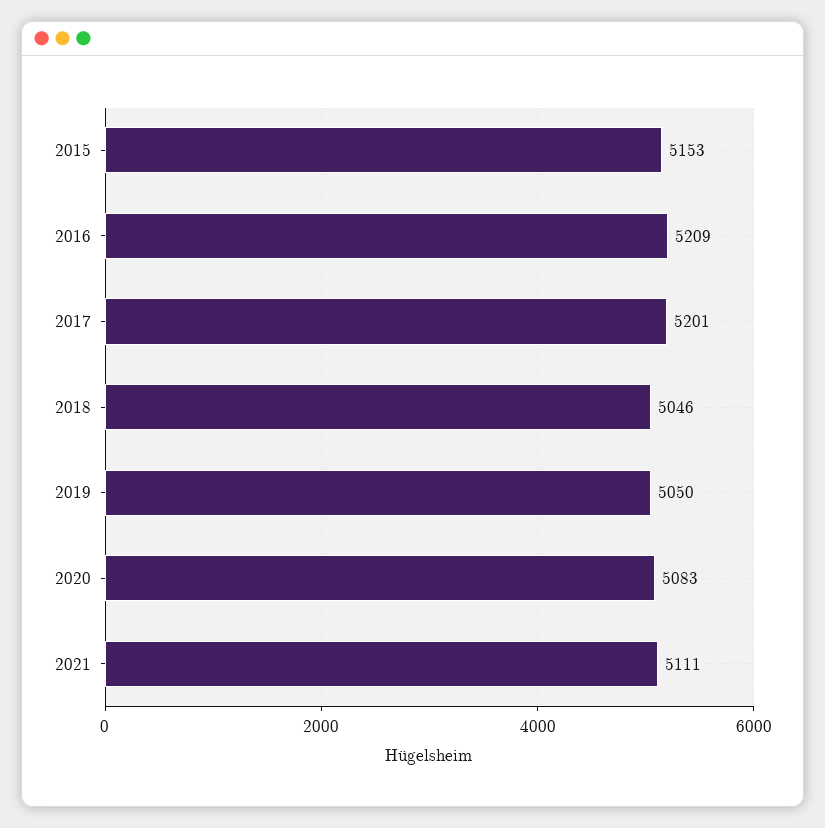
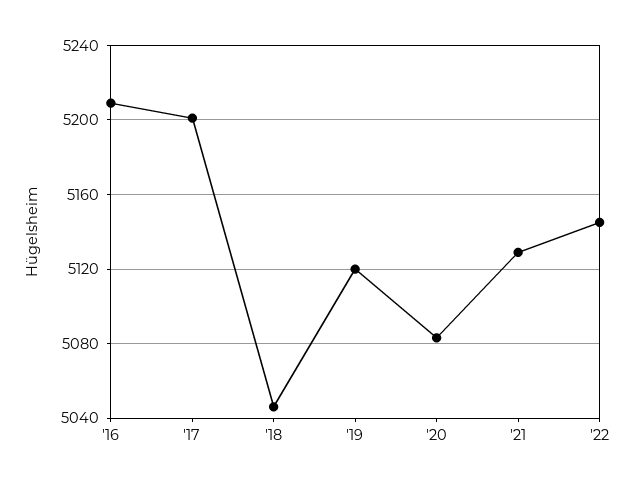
2015: 5153 -> none
2019: 5050 -> 5120
2021: 5111 -> 5130
'22: none -> 5145

